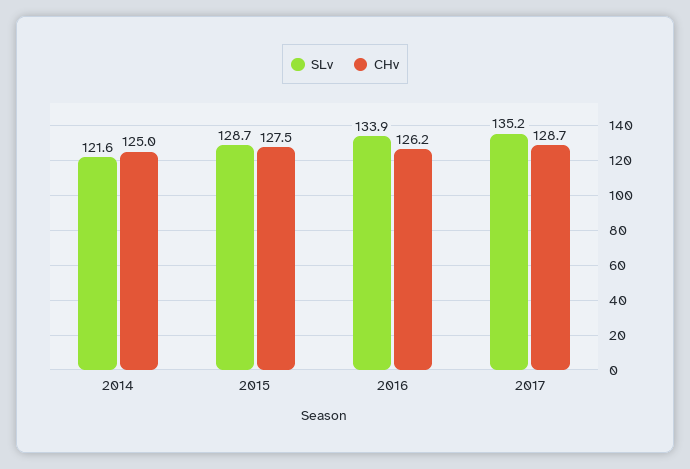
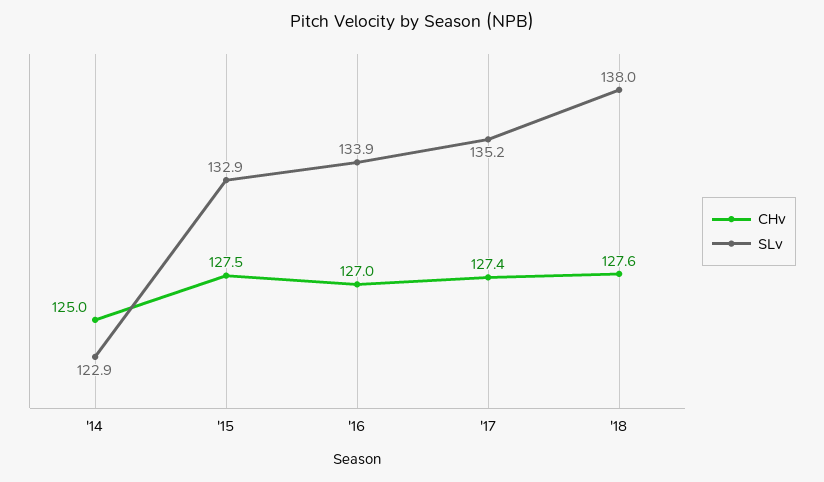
SLv, 2014: 121.6 -> 122.9
SLv, 2015: 128.7 -> 132.9
CHv, 2016: 126.2 -> 127
CHv, 2017: 128.7 -> 127.4
CHv, '18: none -> 127.6
SLv, '18: none -> 138

